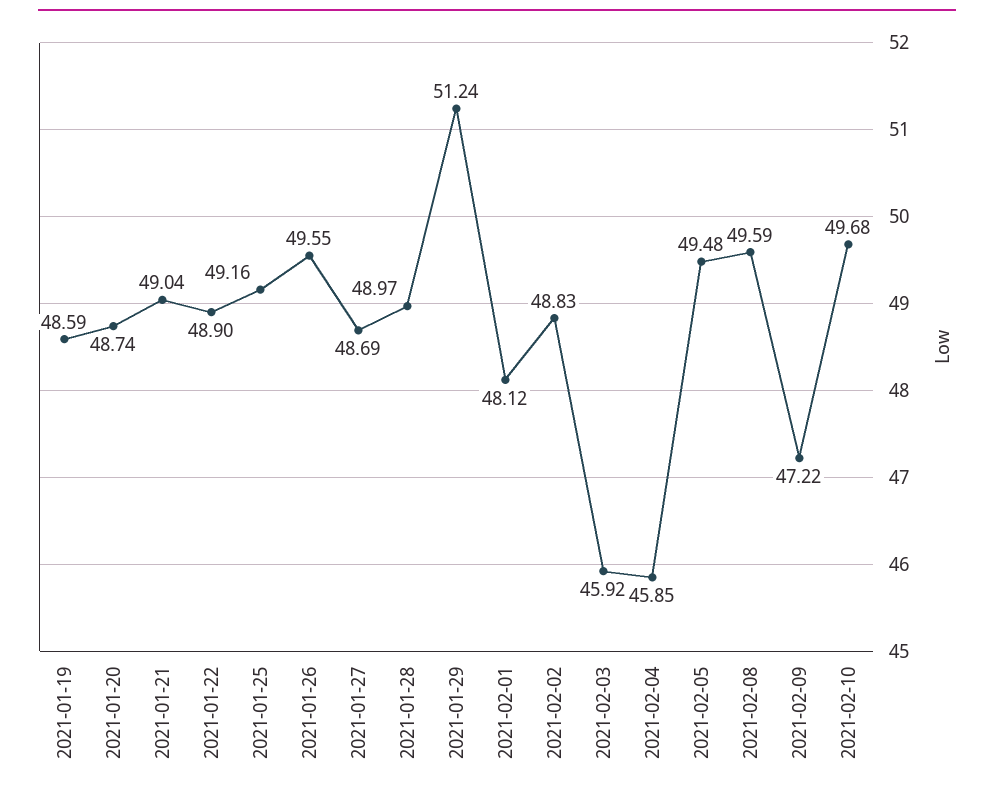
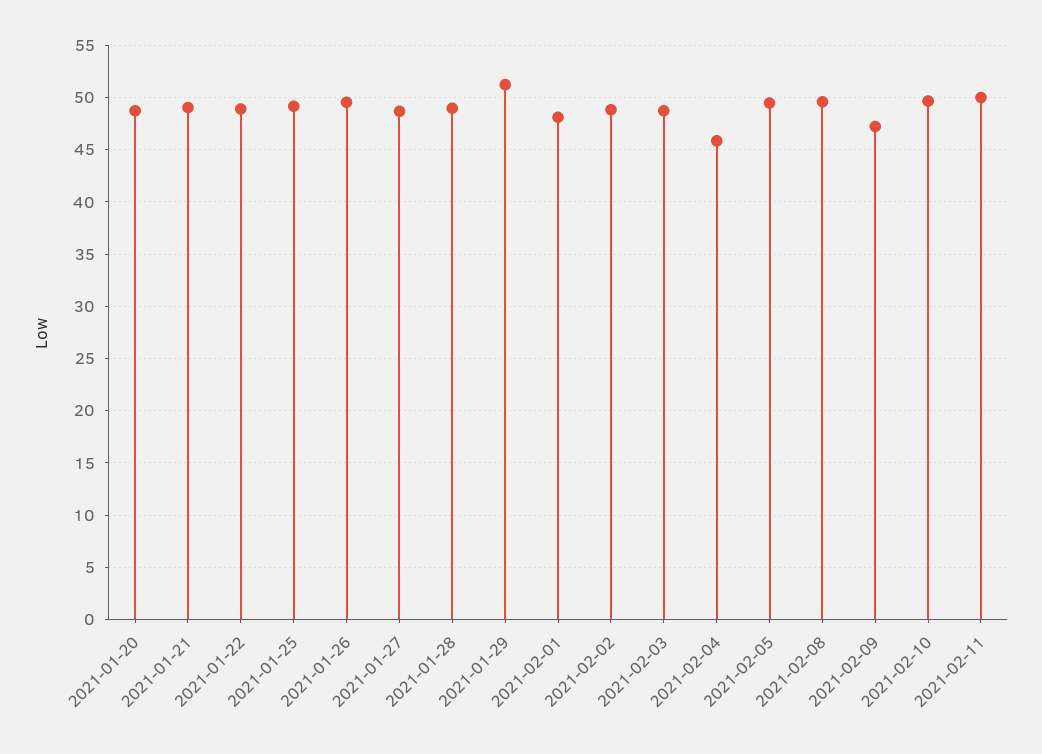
2021-01-19: 48.59 -> none
2021-02-03: 45.92 -> 49
2021-02-11: none -> 50

